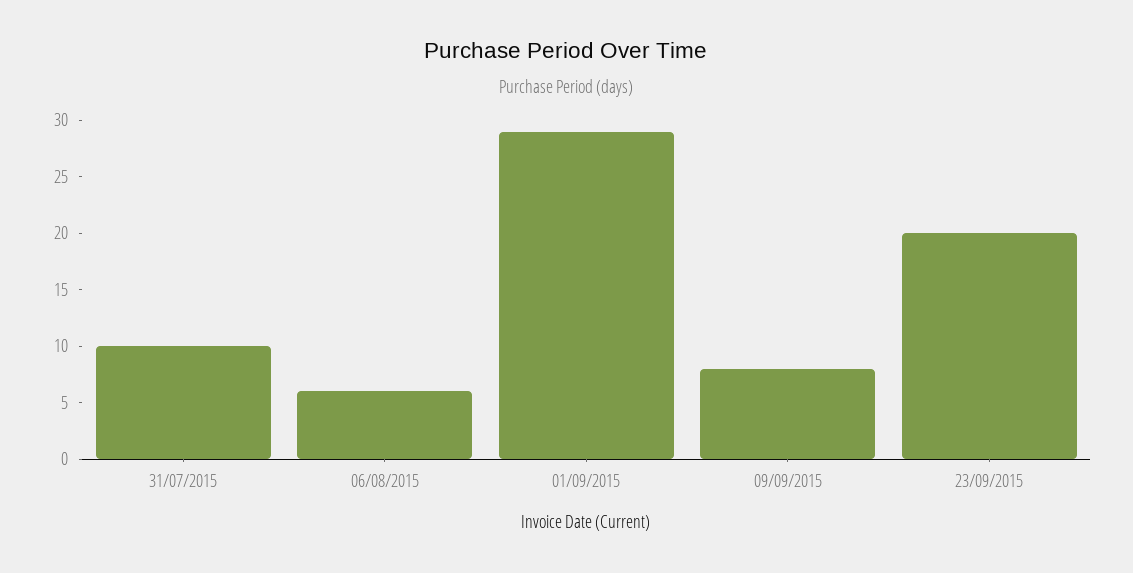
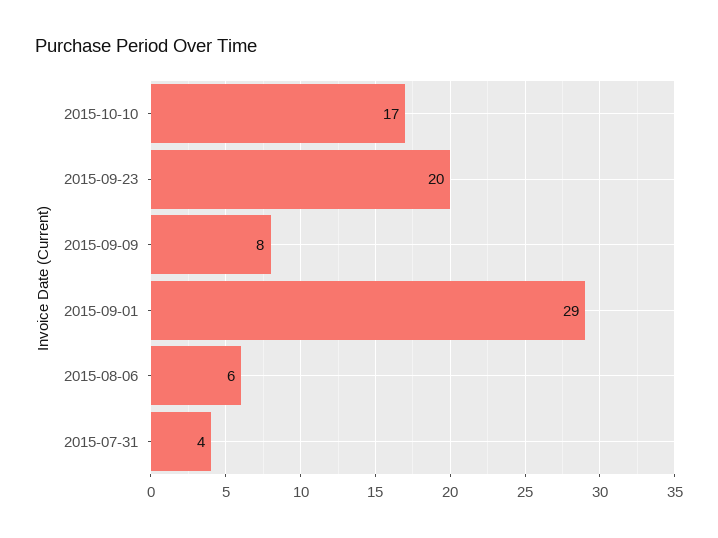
31/07/2015: 10 -> 4
2015-10-10: none -> 17

